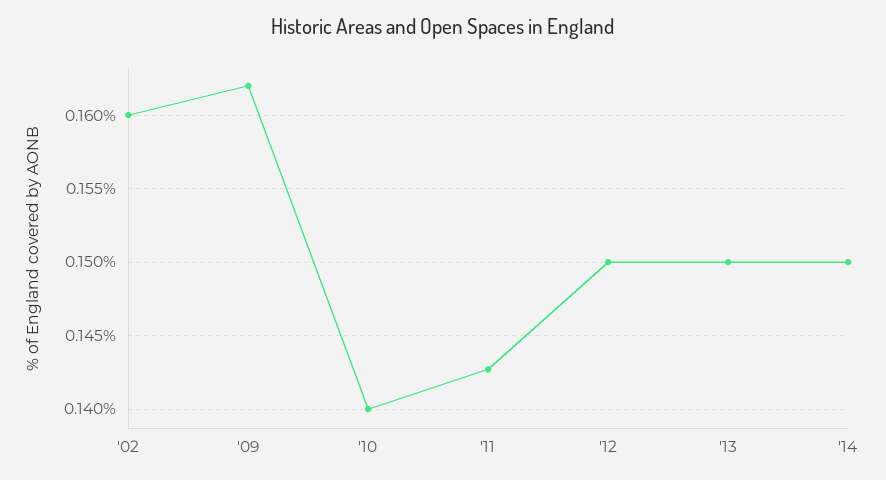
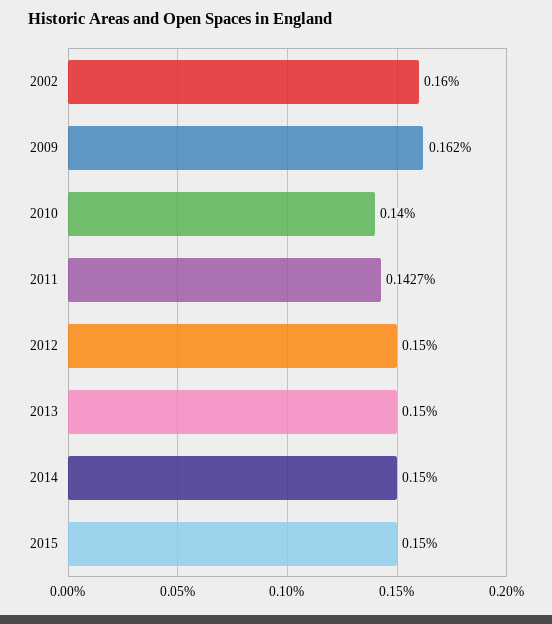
2015: none -> 0.15

